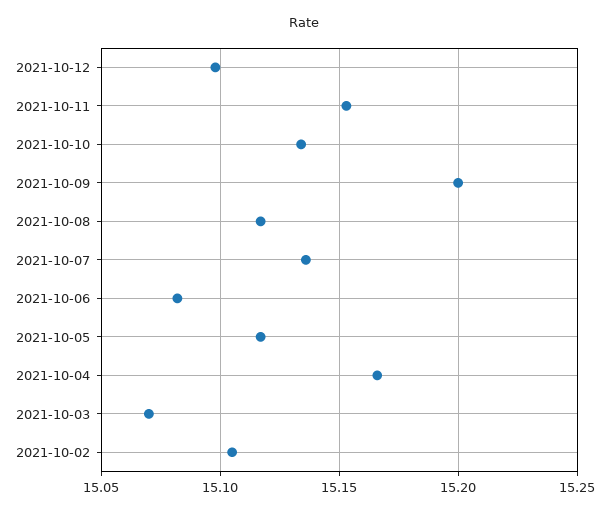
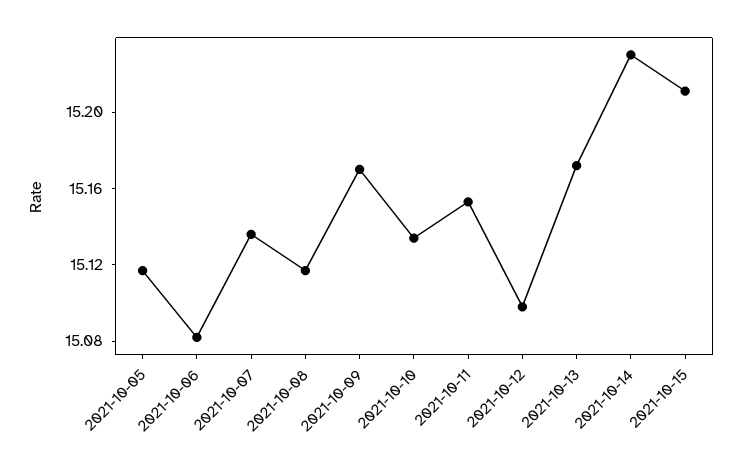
2021-10-09: 15.2 -> 15.17
2021-10-04: 15.165 -> none
2021-10-03: 15.07 -> none
2021-10-02: 15.105 -> none
2021-10-13: none -> 15.17
2021-10-14: none -> 15.23
2021-10-15: none -> 15.21

